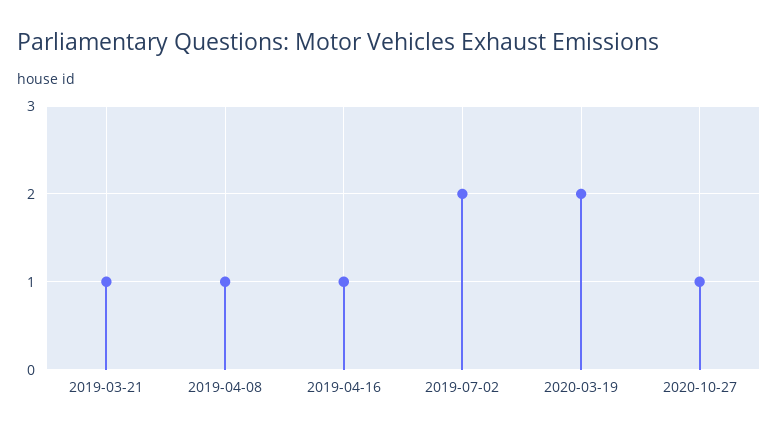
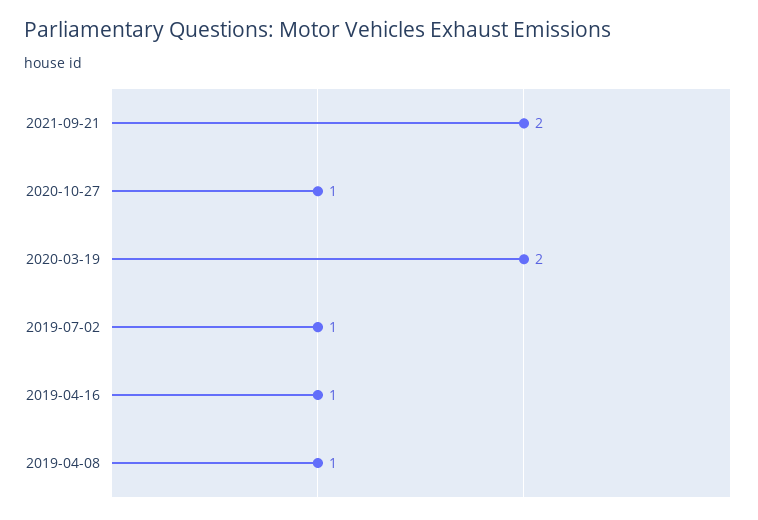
2019-03-21: 1 -> none
2019-07-02: 2 -> 1
2021-09-21: none -> 2

